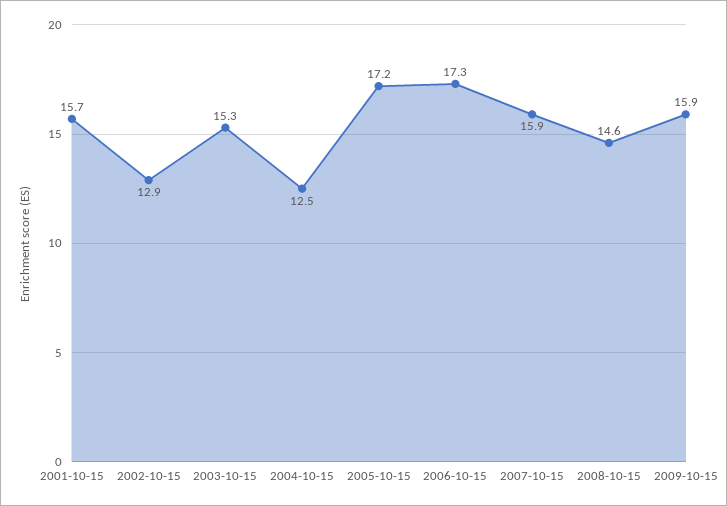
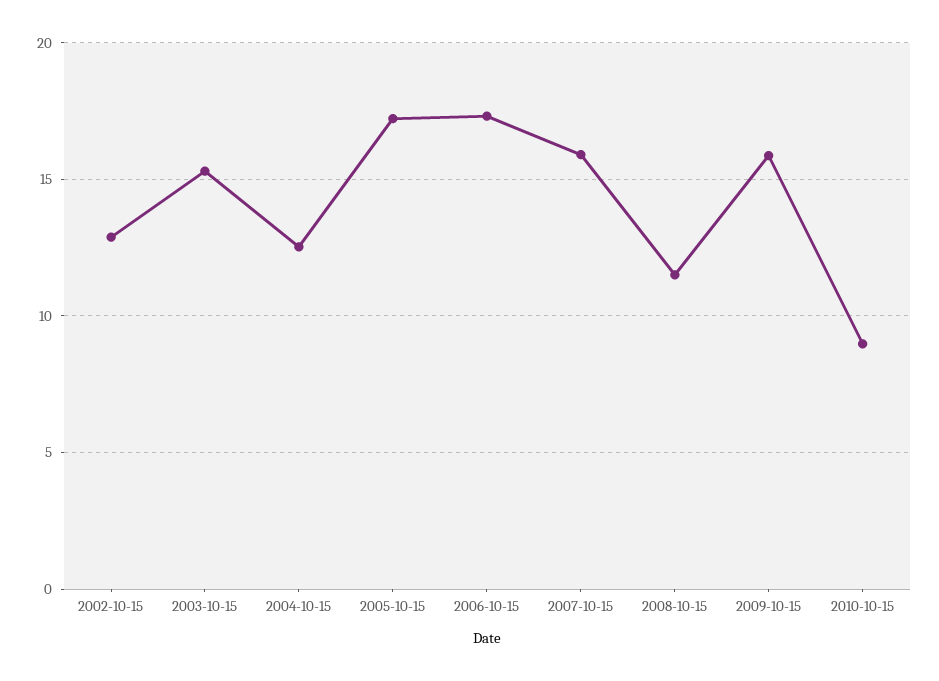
2001-10-15: 15.7 -> none
2008-10-15: 14.6 -> 11.5
2010-10-15: none -> 9

